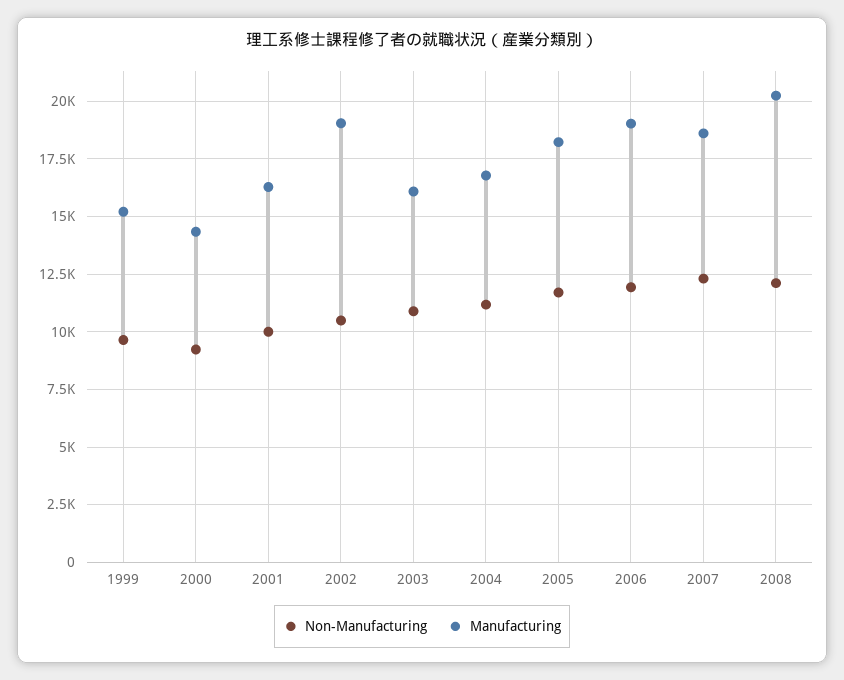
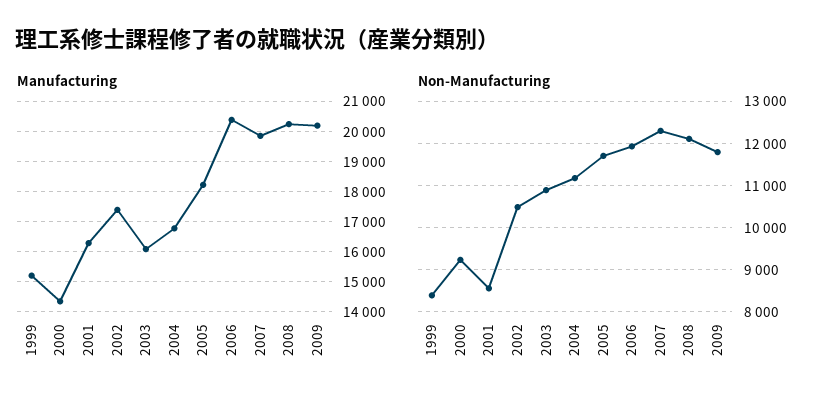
Non-Manufacturing, 1999: 9500 -> 8400
Non-Manufacturing, 2001: 10000 -> 8600
Manufacturing, 2002: 19000 -> 17400
Manufacturing, 2006: 19000 -> 20400
Manufacturing, 2007: 18500 -> 19800
Manufacturing, 2009: none -> 20200
Non-Manufacturing, 2009: none -> 11800

